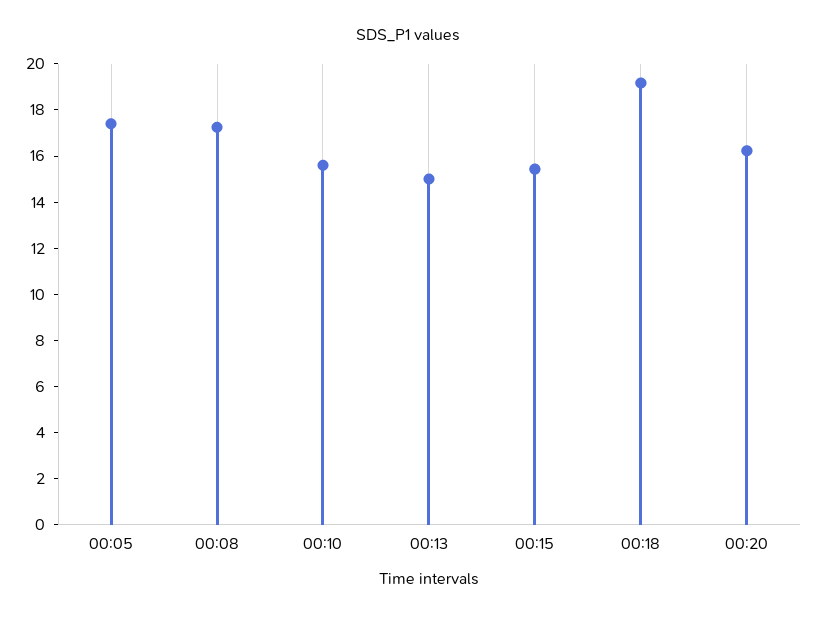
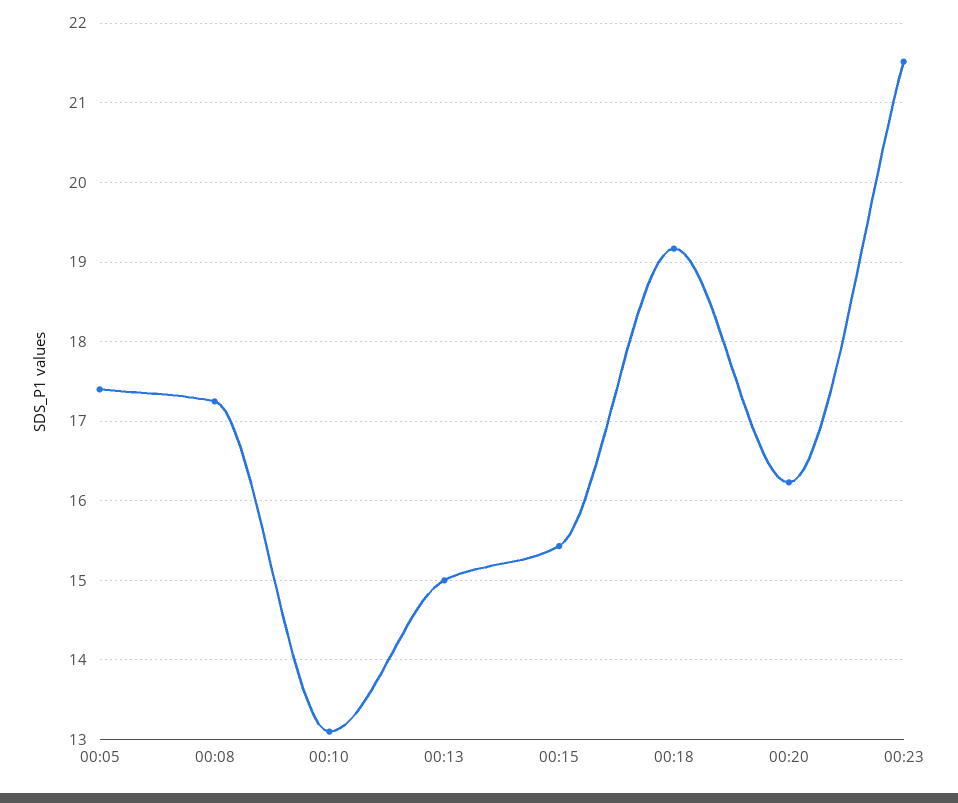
00:10: 15.5 -> 13.1
00:23: none -> 21.5

